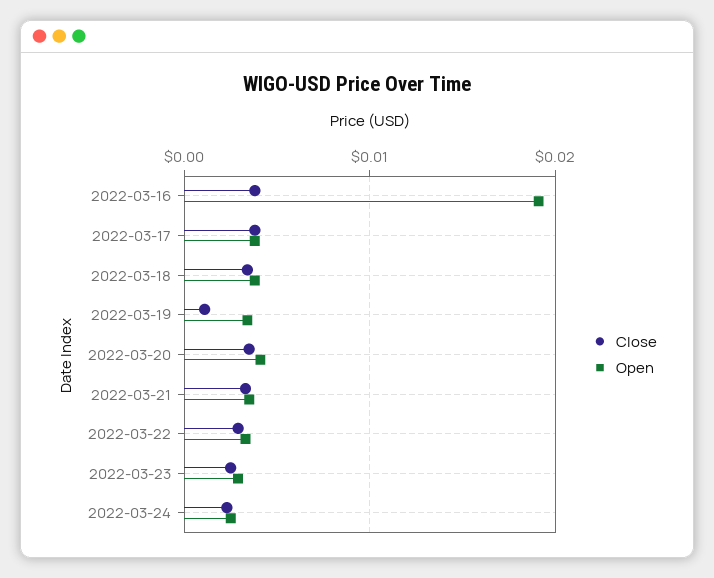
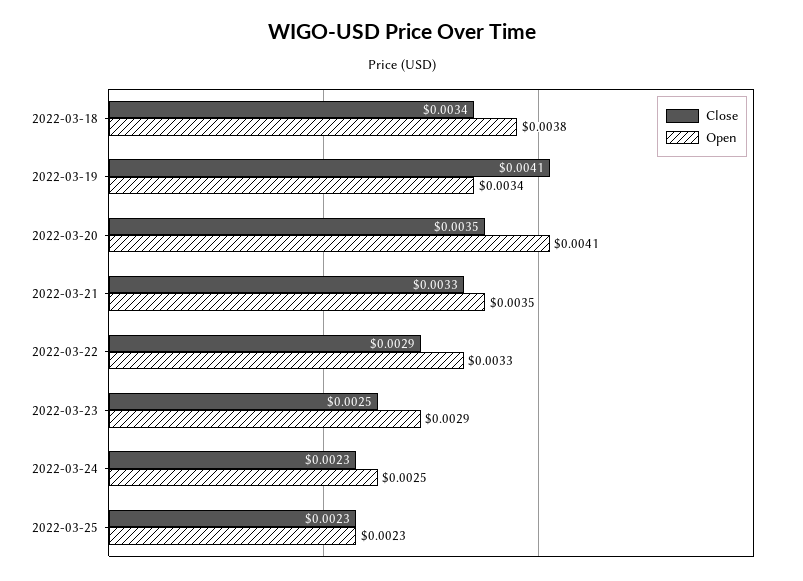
Close, 2022-03-16: 0.004 -> none
Open, 2022-03-16: 0.019 -> none
Close, 2022-03-17: 0.004 -> none
Open, 2022-03-17: 0.004 -> none
Close, 2022-03-19: 0.001 -> 0.0041
Close, 2022-03-25: none -> 0.0023
Open, 2022-03-25: none -> 0.0023

